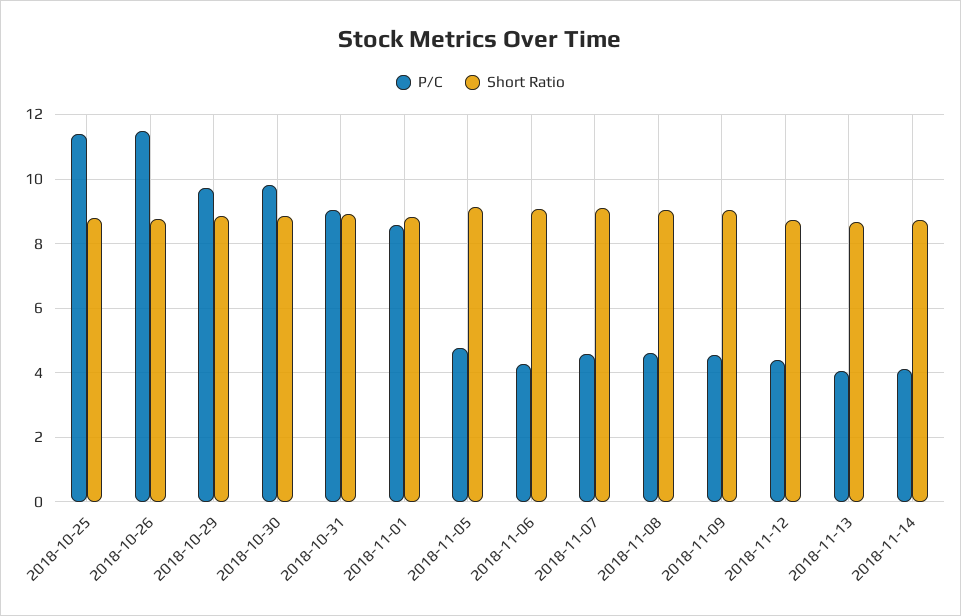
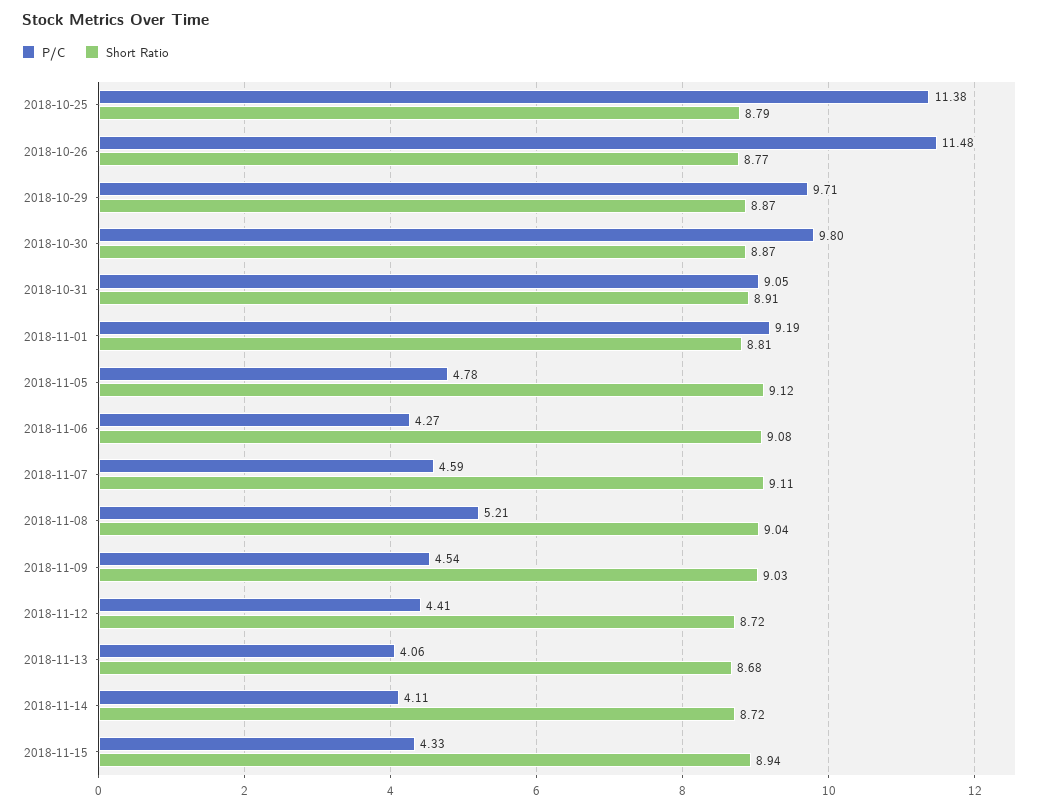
P/C, 2018-11-01: 8.6 -> 9.19
P/C, 2018-11-08: 4.6 -> 5.21
P/C, 2018-11-15: none -> 4.33
Short Ratio, 2018-11-15: none -> 8.94

